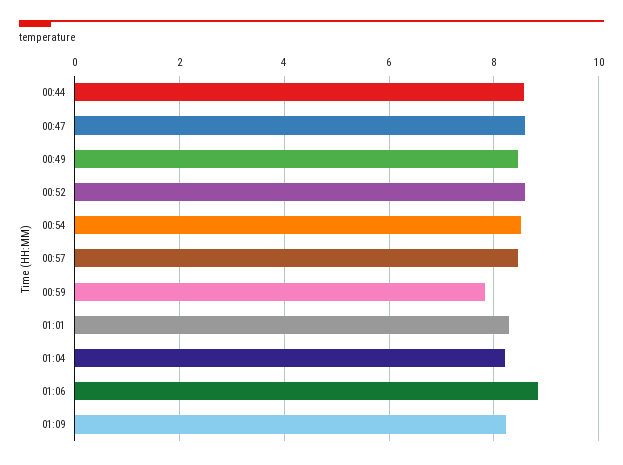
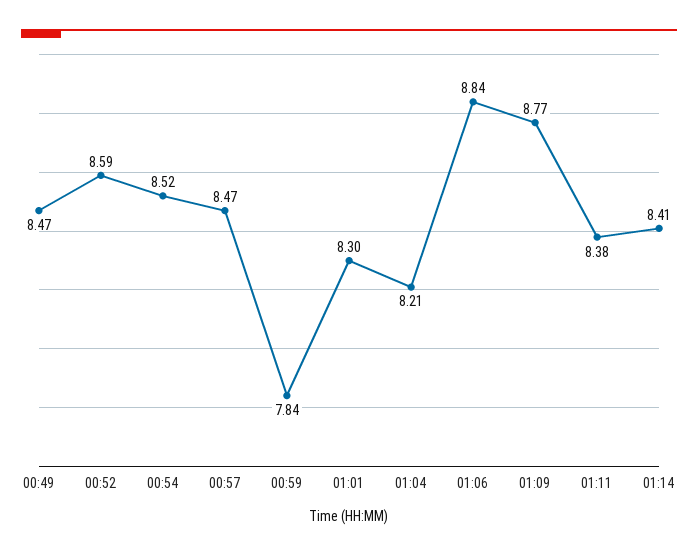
00:44: 8.6 -> none
00:47: 8.6 -> none
01:09: 8.2 -> 8.77
01:11: none -> 8.38
01:14: none -> 8.41

